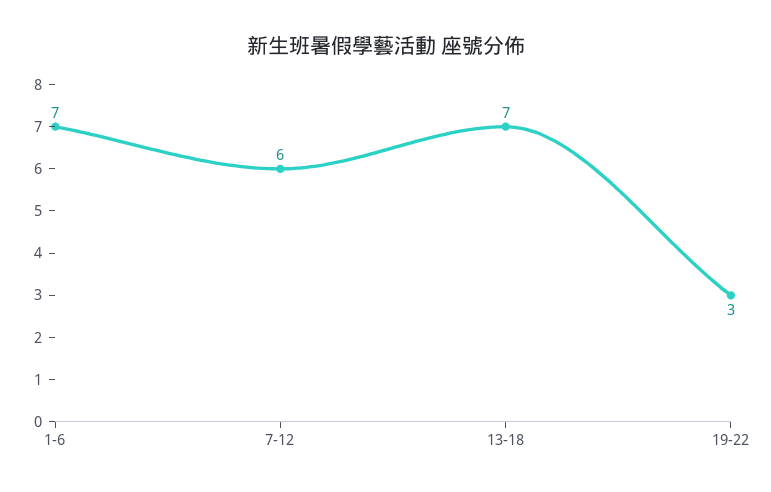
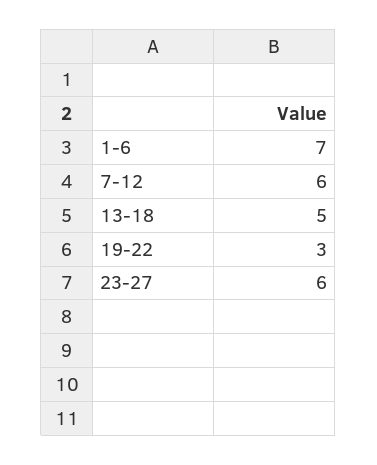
13-18: 7 -> 5
23-27: none -> 6

